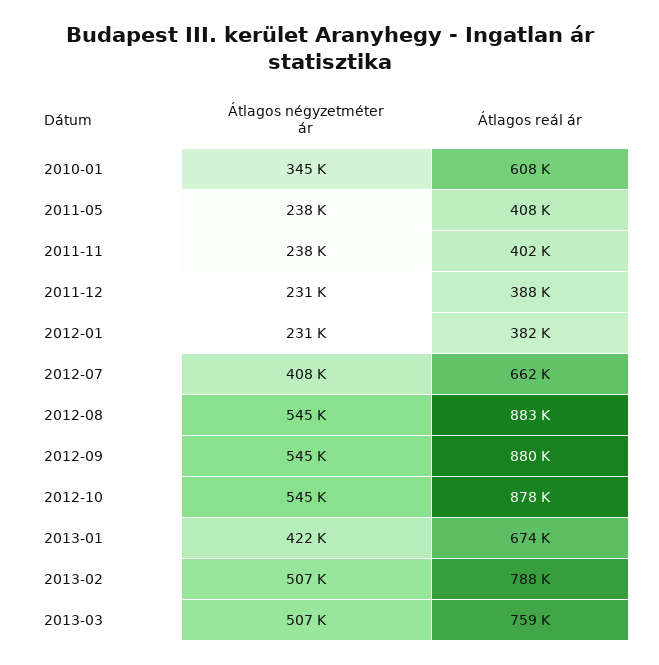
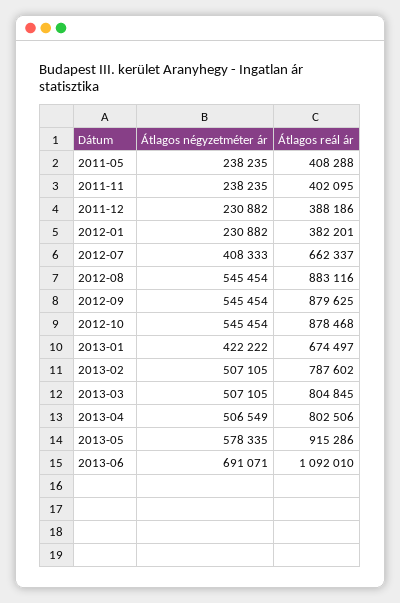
Átlagos négyzetméter ár, 2010-01: 345000 -> none
Átlagos reál ár, 2010-01: 608000 -> none
Átlagos reál ár, 2013-03: 759000 -> 804845
Átlagos négyzetméter ár, 2013-04: none -> 506549
Átlagos reál ár, 2013-04: none -> 802506
Átlagos négyzetméter ár, 2013-05: none -> 578335
Átlagos reál ár, 2013-05: none -> 915286
Átlagos négyzetméter ár, 2013-06: none -> 691071
Átlagos reál ár, 2013-06: none -> 1092010

